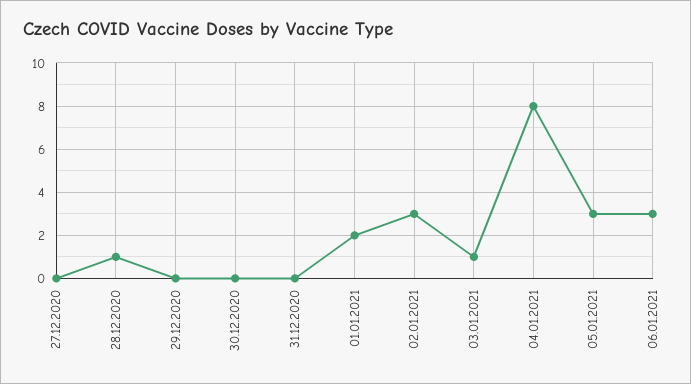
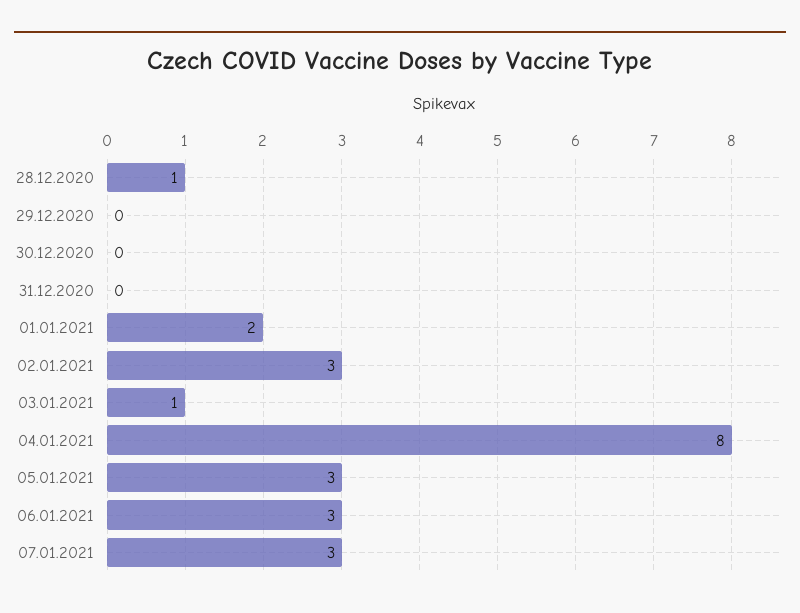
27.12.2020: 0 -> none
07.01.2021: none -> 3

